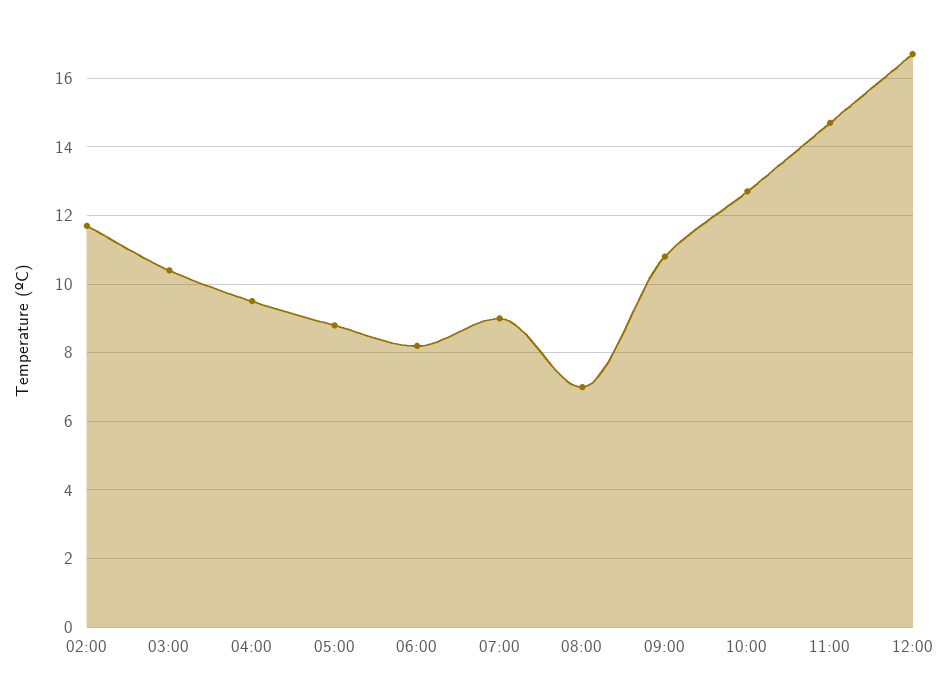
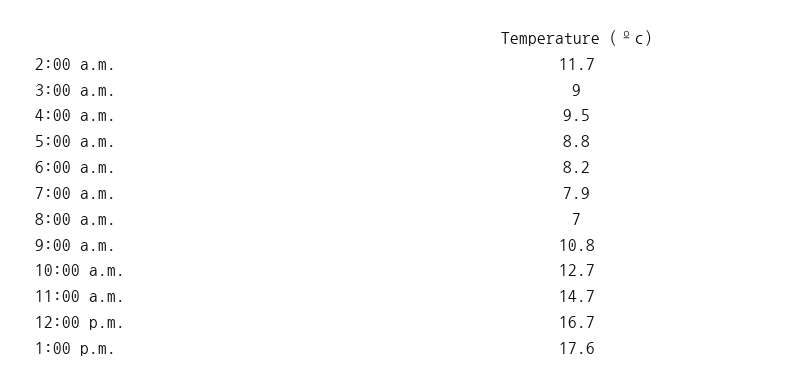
03:00: 10.5 -> 9
07:00: 9 -> 7.9
1:00 p.m.: none -> 17.6

